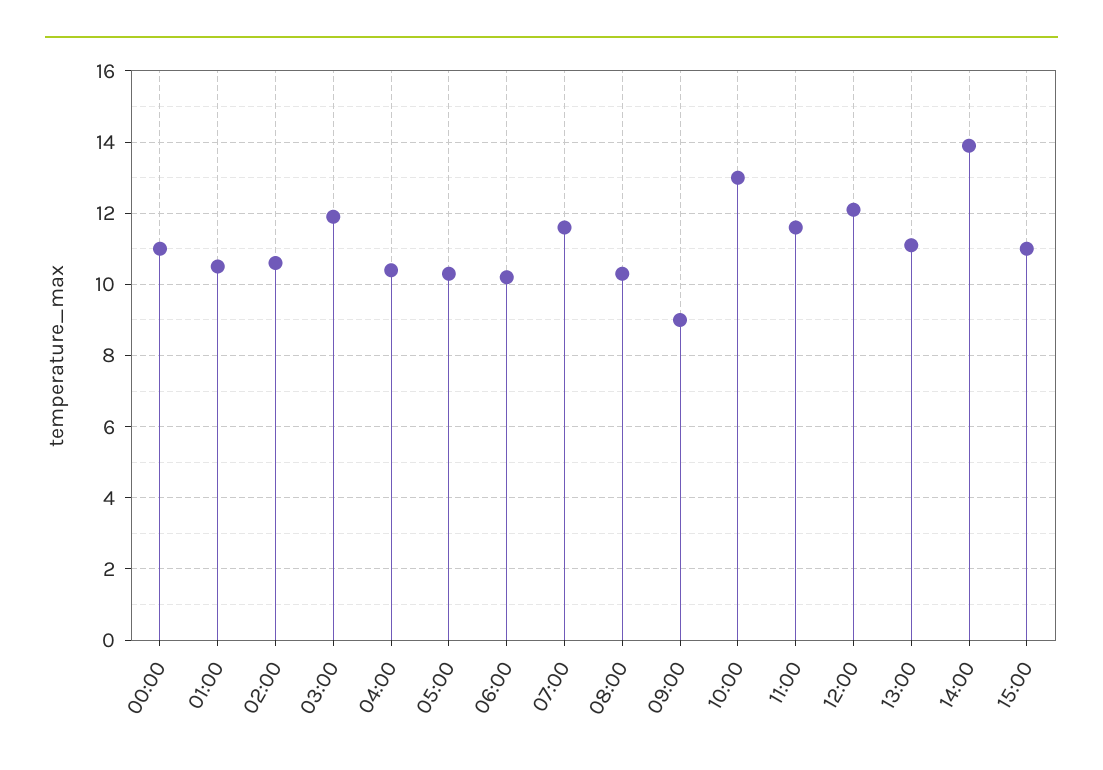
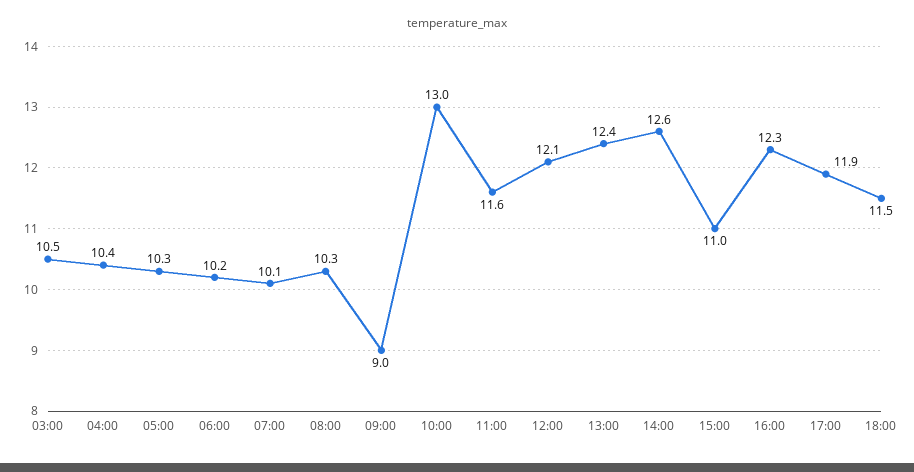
00:00: 11 -> none
01:00: 10.5 -> none
02:00: 10.5 -> none
03:00: 12 -> 10.5
07:00: 11.5 -> 10.1
13:00: 11 -> 12.4
14:00: 14 -> 12.6
16:00: none -> 12.3
17:00: none -> 11.9
18:00: none -> 11.5

